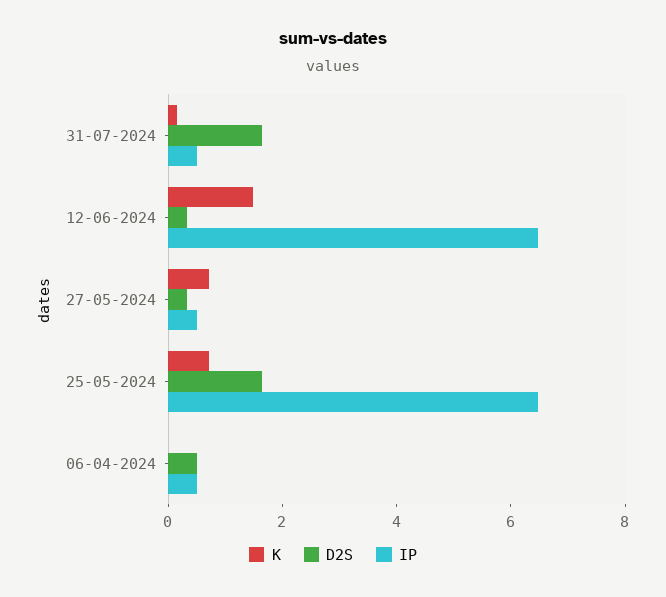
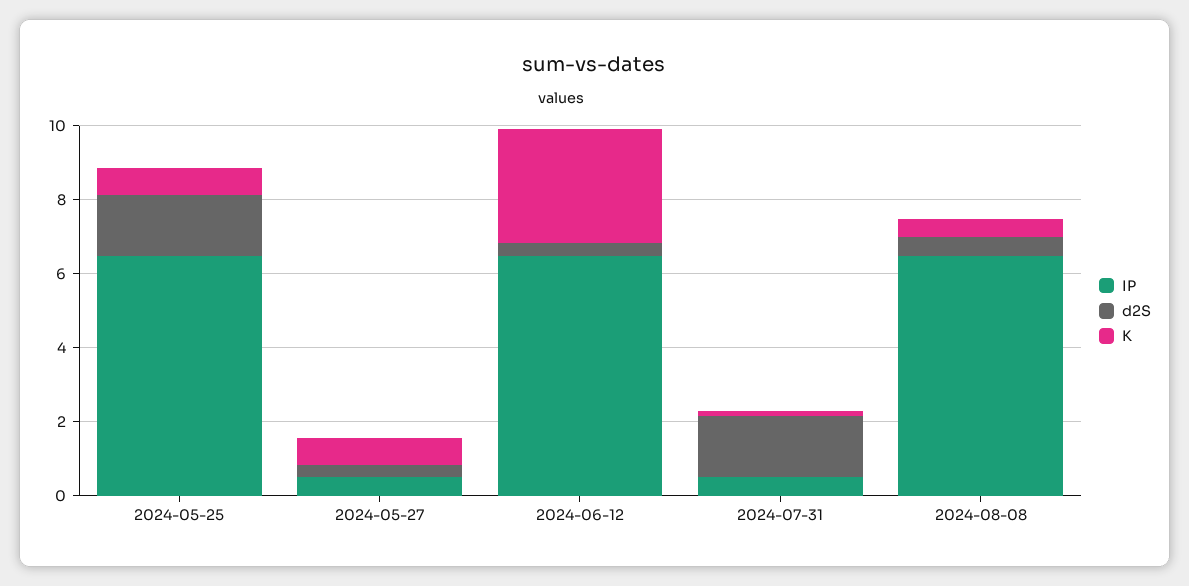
K, 12-06-2024: 1.5 -> 3
K, 06-04-2024: 0 -> none
D2S, 06-04-2024: 0.5 -> none
IP, 06-04-2024: 0.5 -> none
IP, 2024-08-08: none -> 6.5
D2S, 2024-08-08: none -> 0.5
K, 2024-08-08: none -> 0.5

